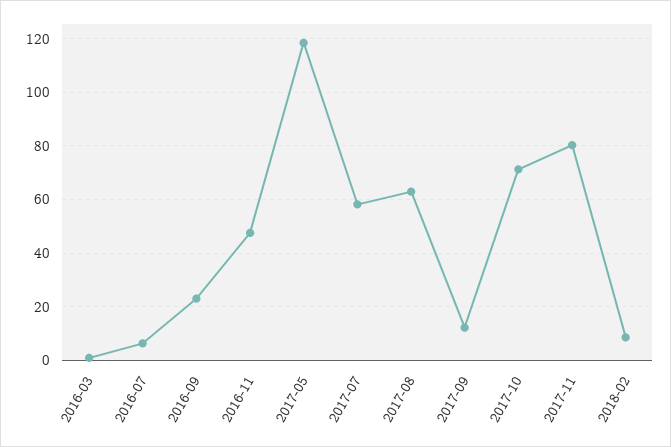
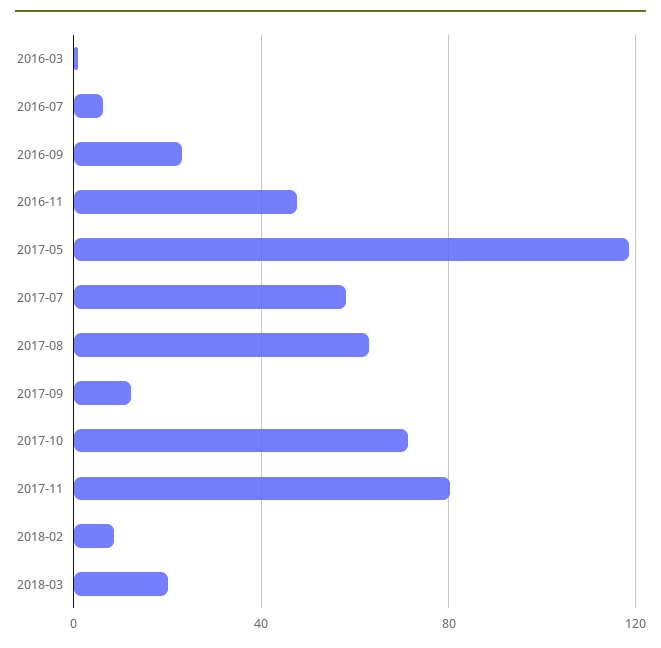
2018-03: none -> 20

